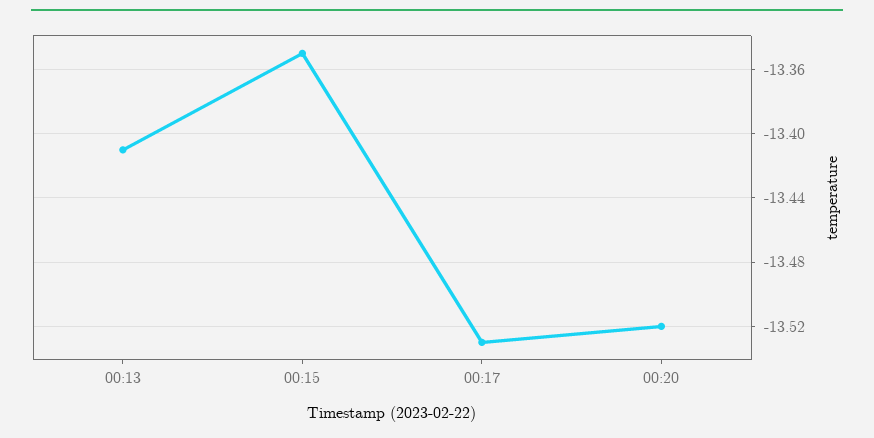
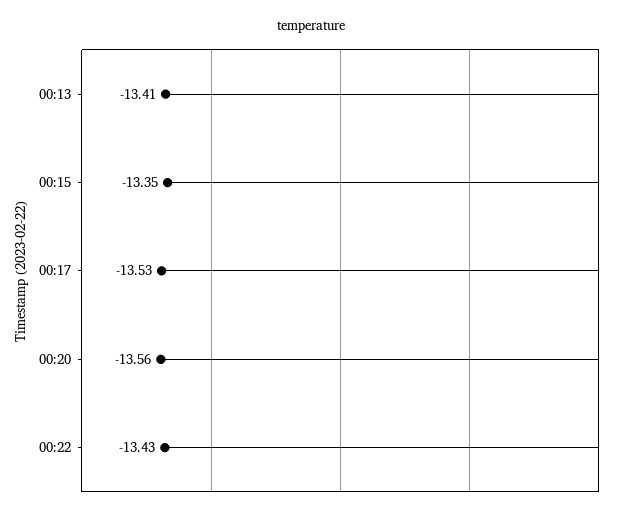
00:20: -13.52 -> -13.56
00:22: none -> -13.43

